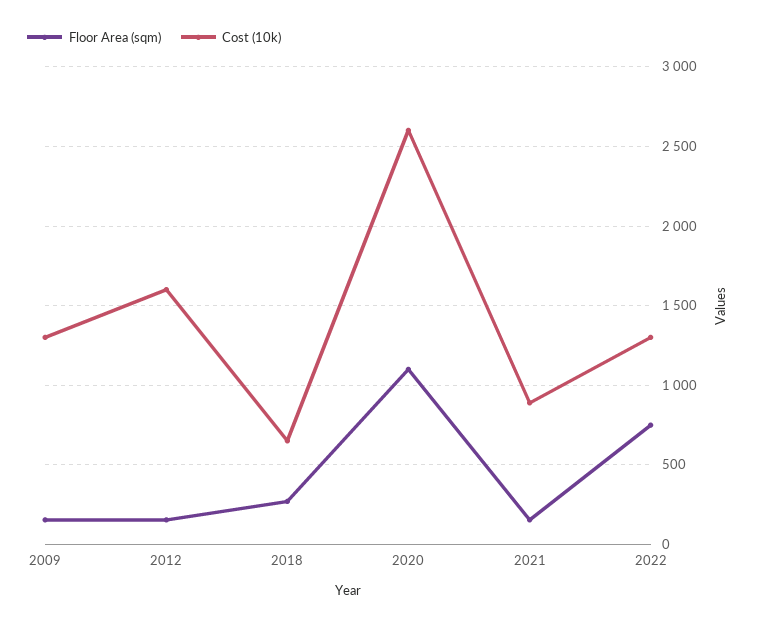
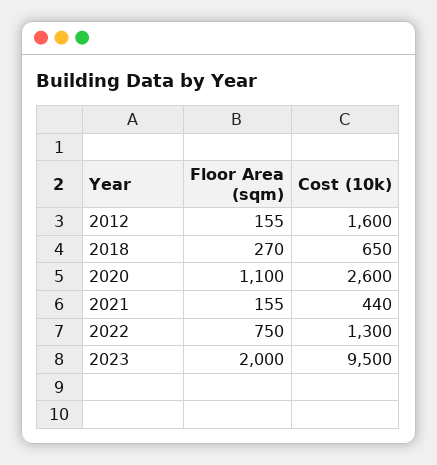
Floor Area (sqm), 2009: 150 -> none
Cost (10k), 2009: 1300 -> none
Cost (10k), 2021: 900 -> 440
Floor Area (sqm), 2023: none -> 2000
Cost (10k), 2023: none -> 9500

